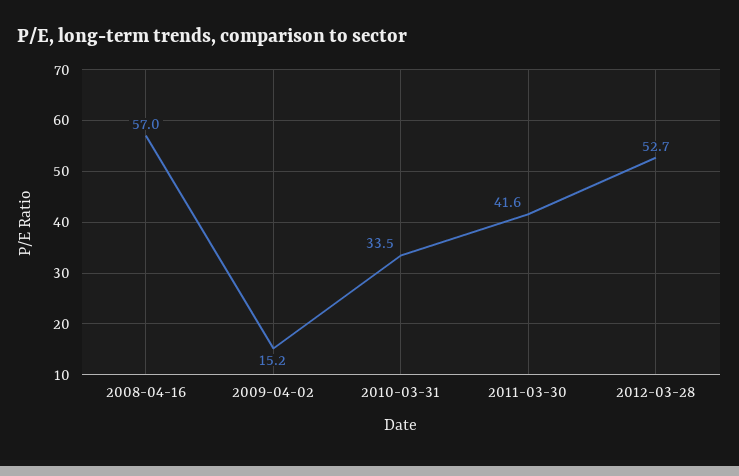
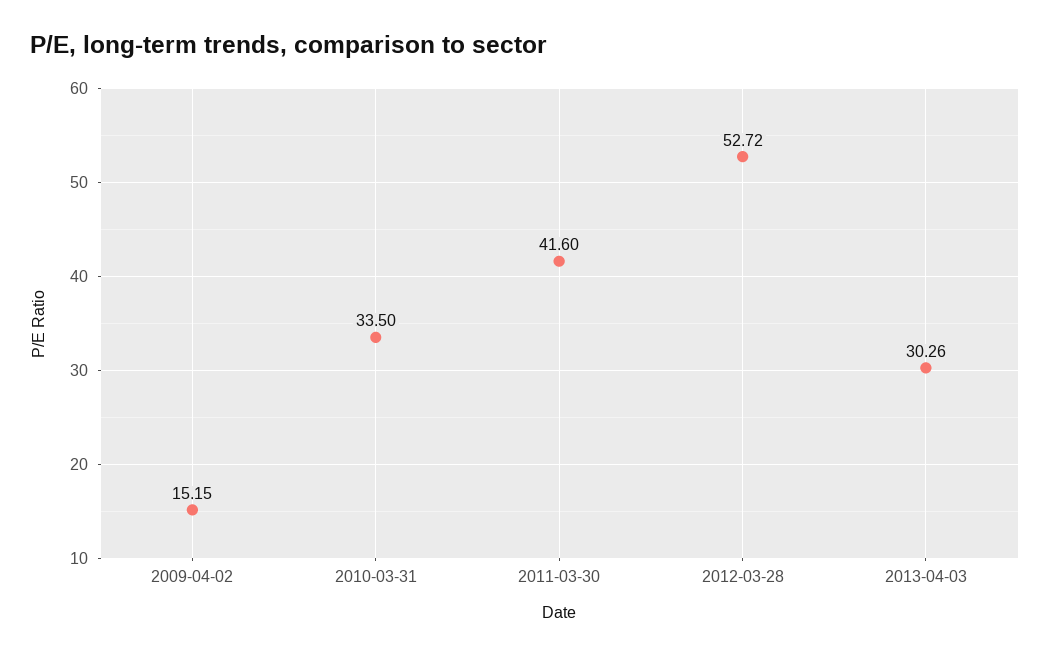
2008-04-16: 57 -> none
2013-04-03: none -> 30.26

